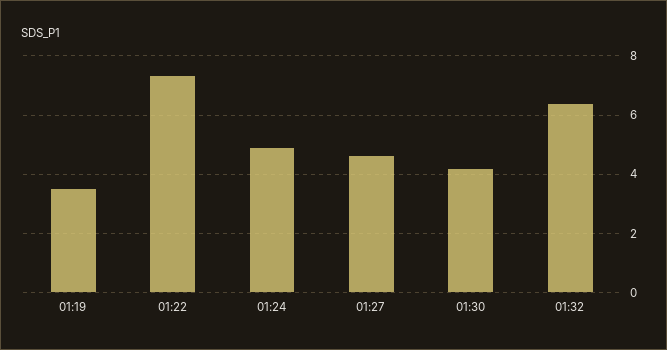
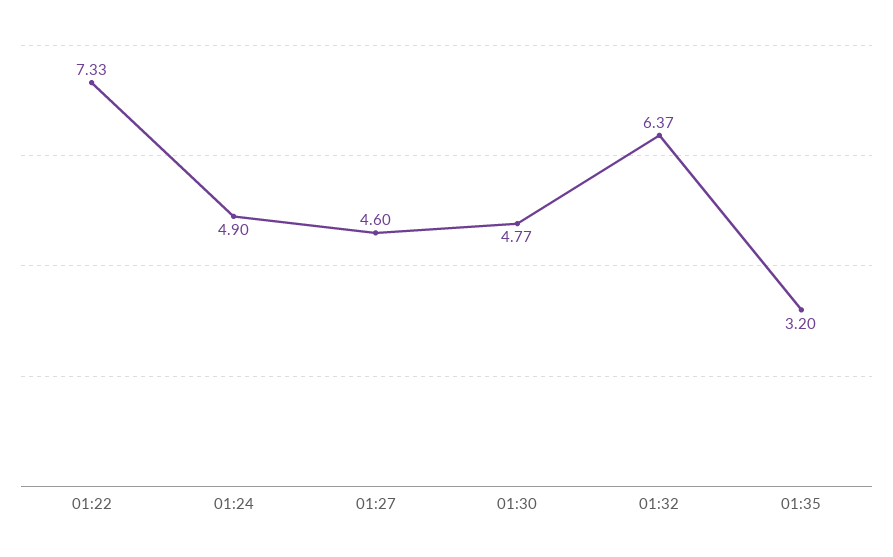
01:19: 3.5 -> none
01:30: 4.25 -> 4.77
01:35: none -> 3.2

